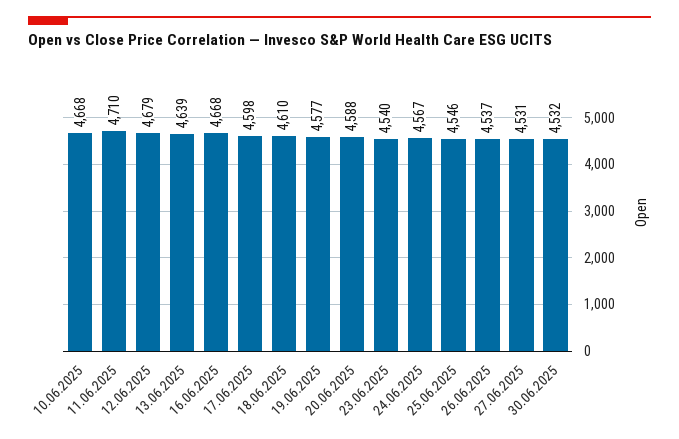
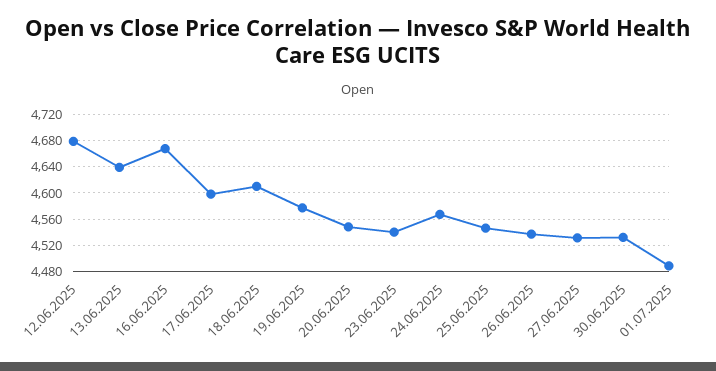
10.06.2025: 4668 -> none
11.06.2025: 4710 -> none
20.06.2025: 4588 -> 4550
01.07.2025: none -> 4490

